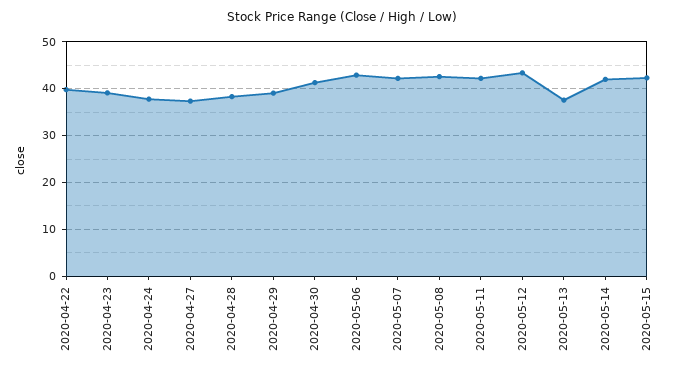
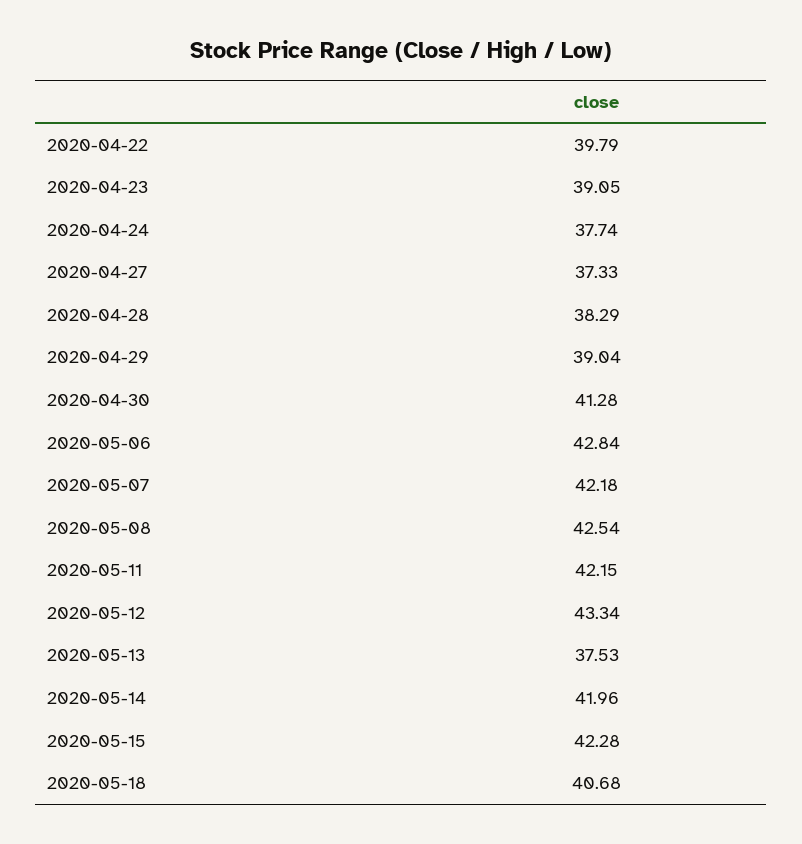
2020-05-18: none -> 40.68

